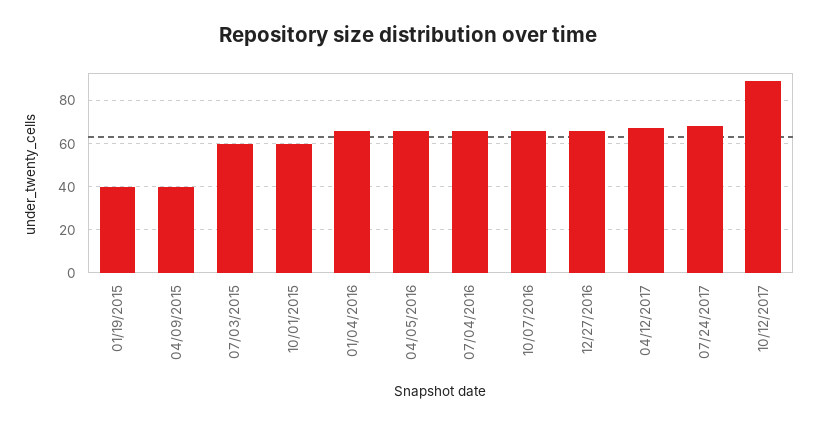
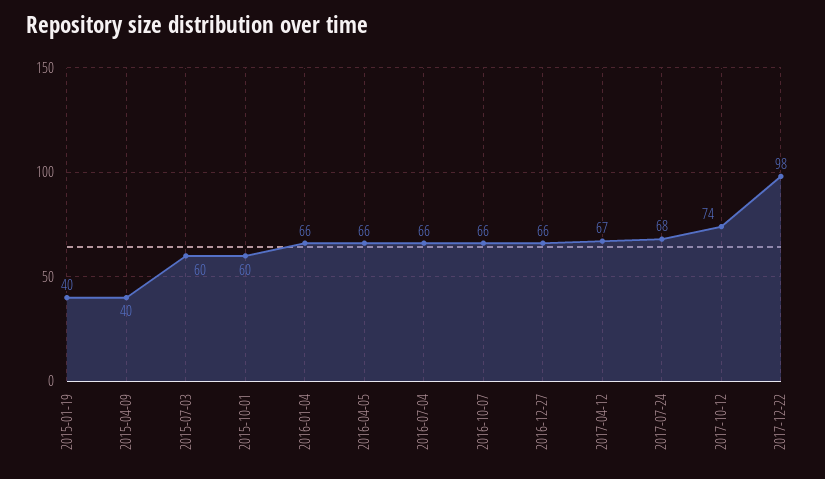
10/12/2017: 90 -> 74
2017-12-22: none -> 98

